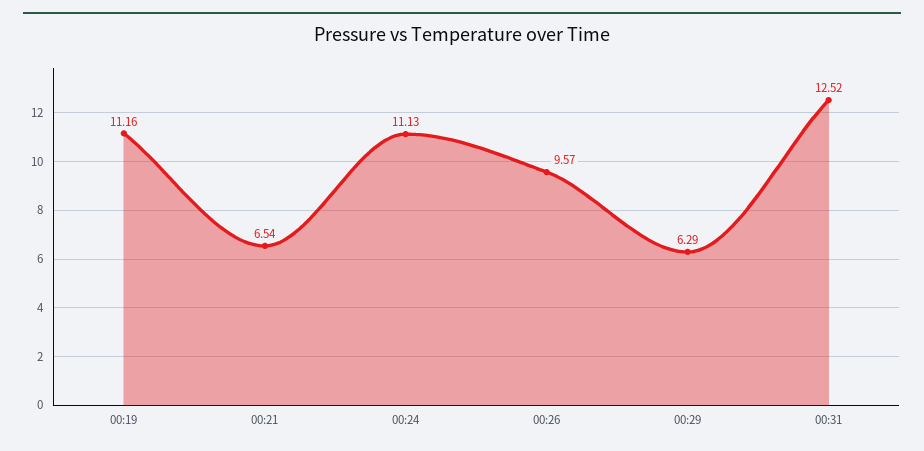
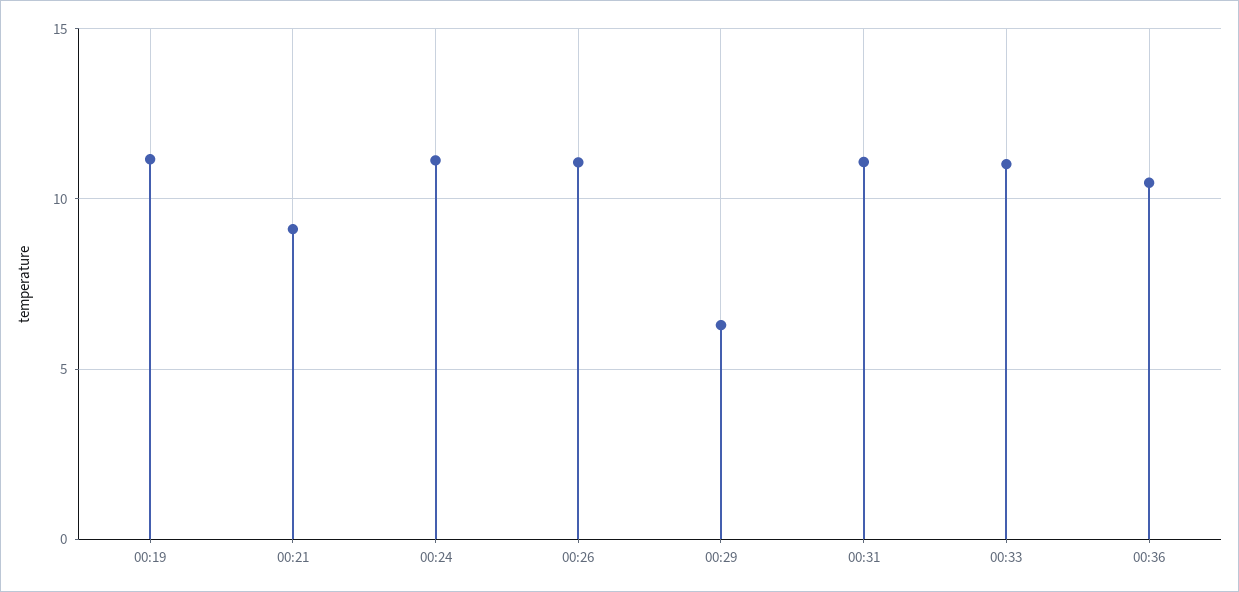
00:21: 6.54 -> 9
00:26: 9.57 -> 11
00:31: 12.52 -> 11
00:33: none -> 11
00:36: none -> 10.5

